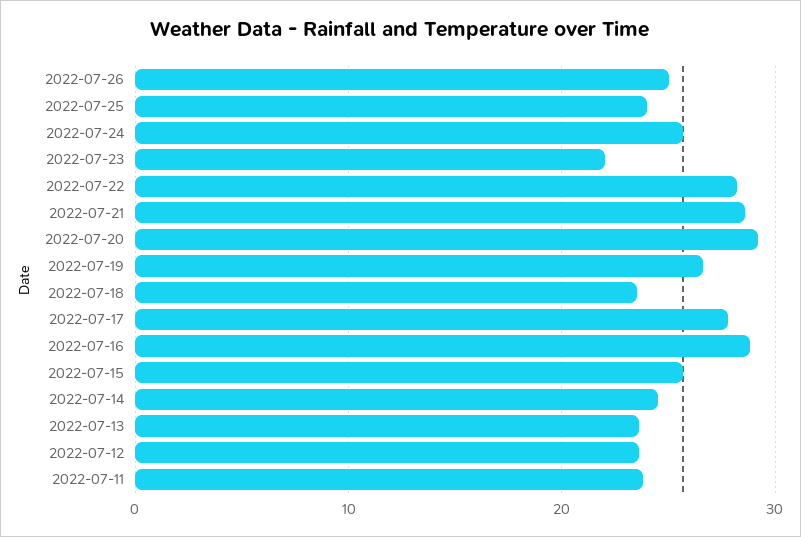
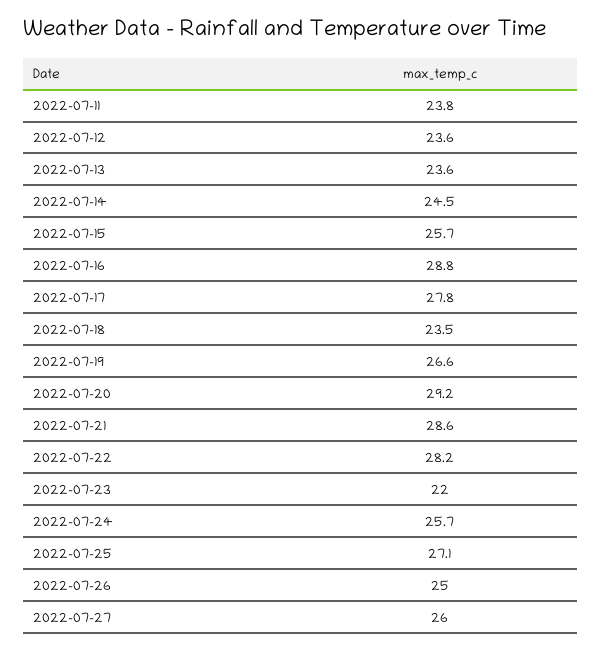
2022-07-25: 24 -> 27.1
2022-07-27: none -> 26

